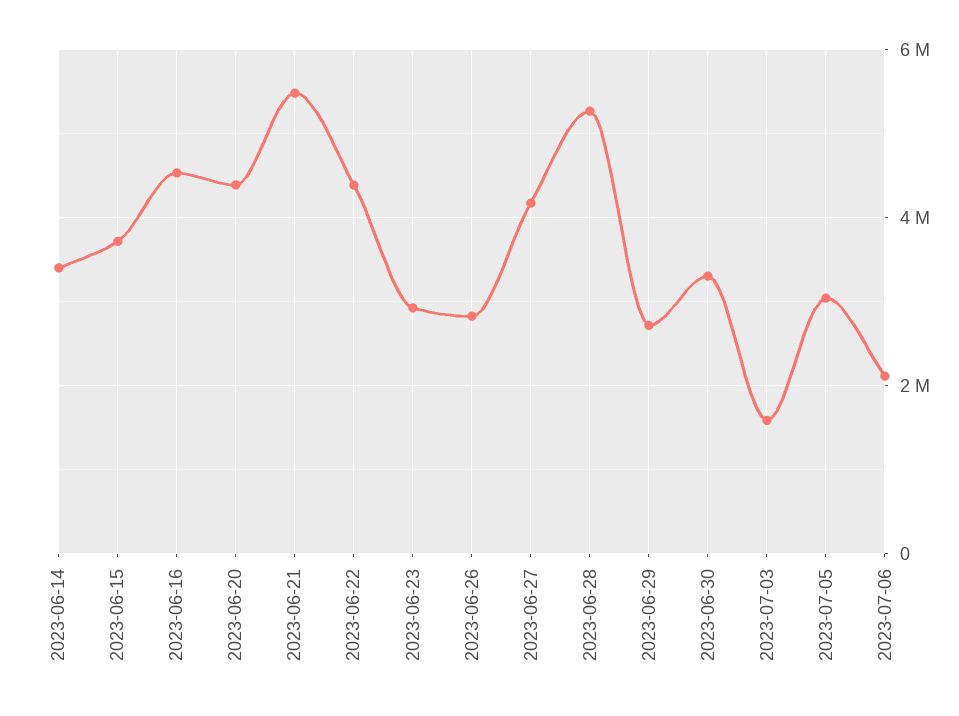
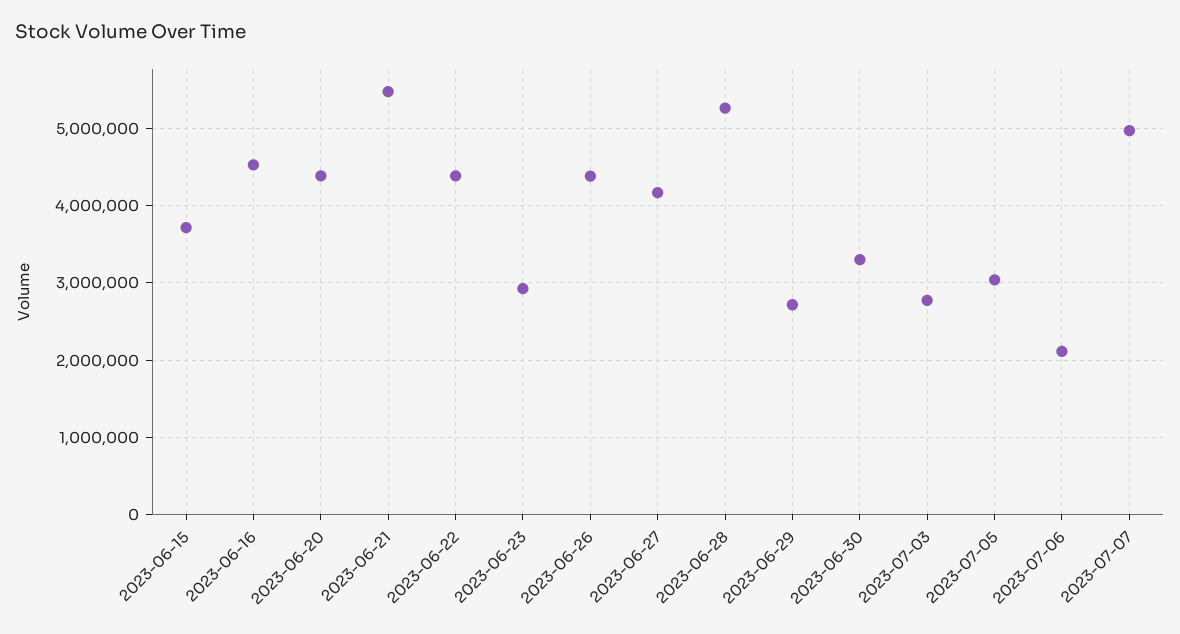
2023-06-14: 3400000 -> none
2023-06-26: 2800000 -> 4400000
2023-07-03: 1600000 -> 2800000
2023-07-07: none -> 5000000

